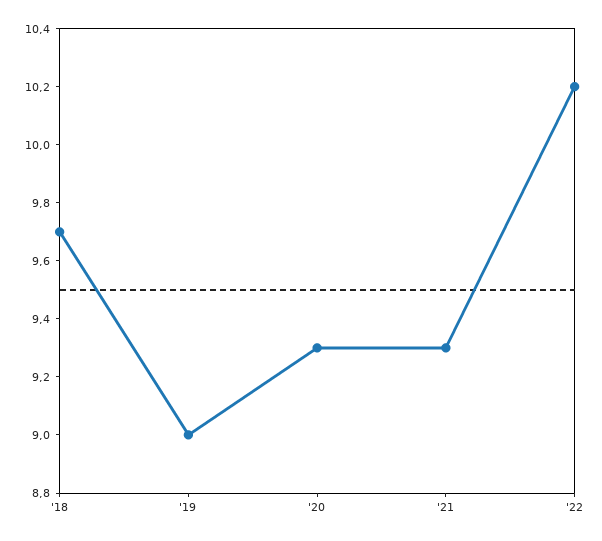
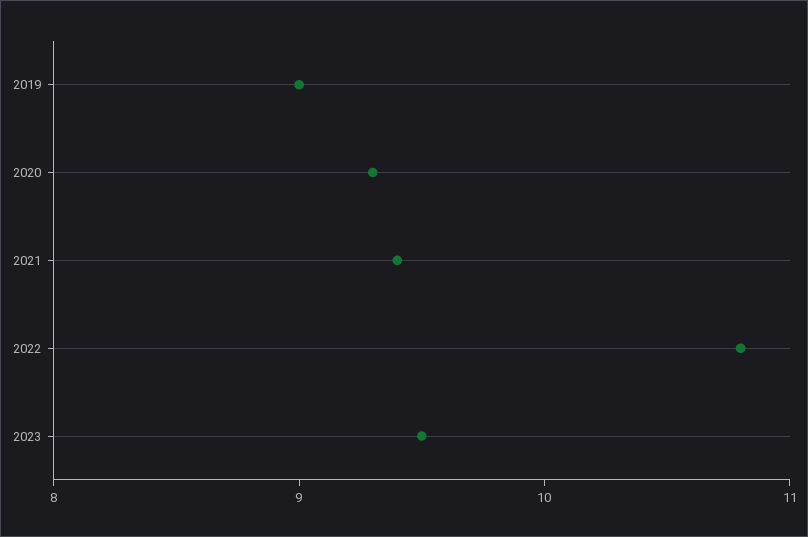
'18: 9.7 -> none
'21: 9.3 -> 9.4
'22: 10.2 -> 10.8
2023: none -> 9.5

